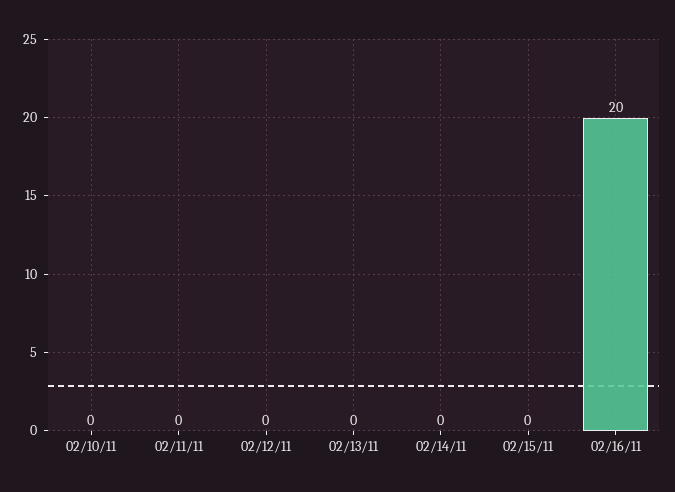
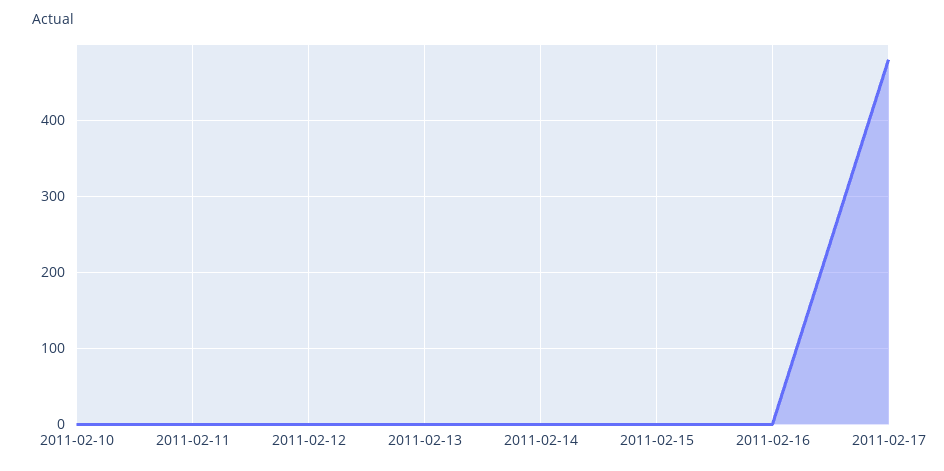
02/16/11: 20 -> 0
2011-02-17: none -> 480

